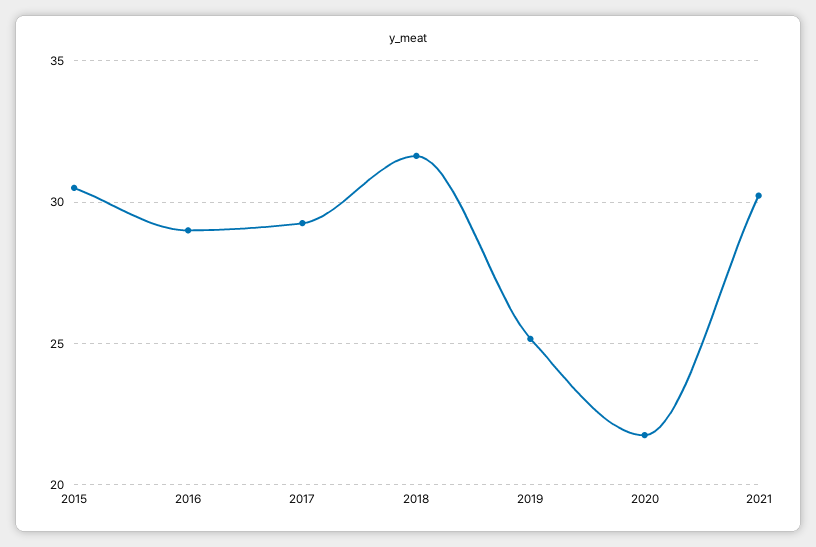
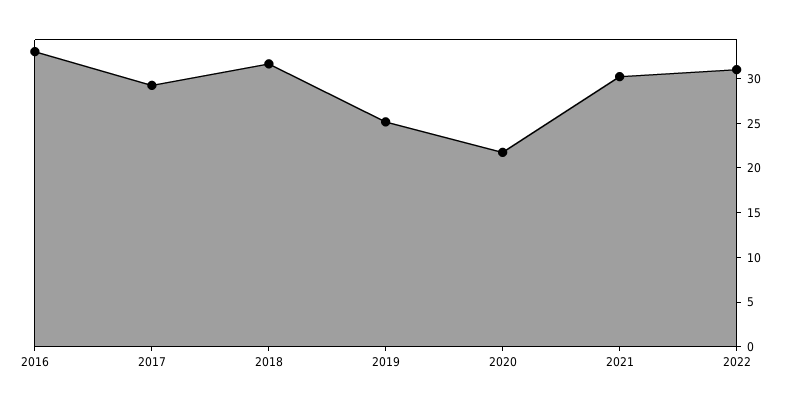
2015: 30.5 -> none
2016: 29 -> 33
2022: none -> 31

